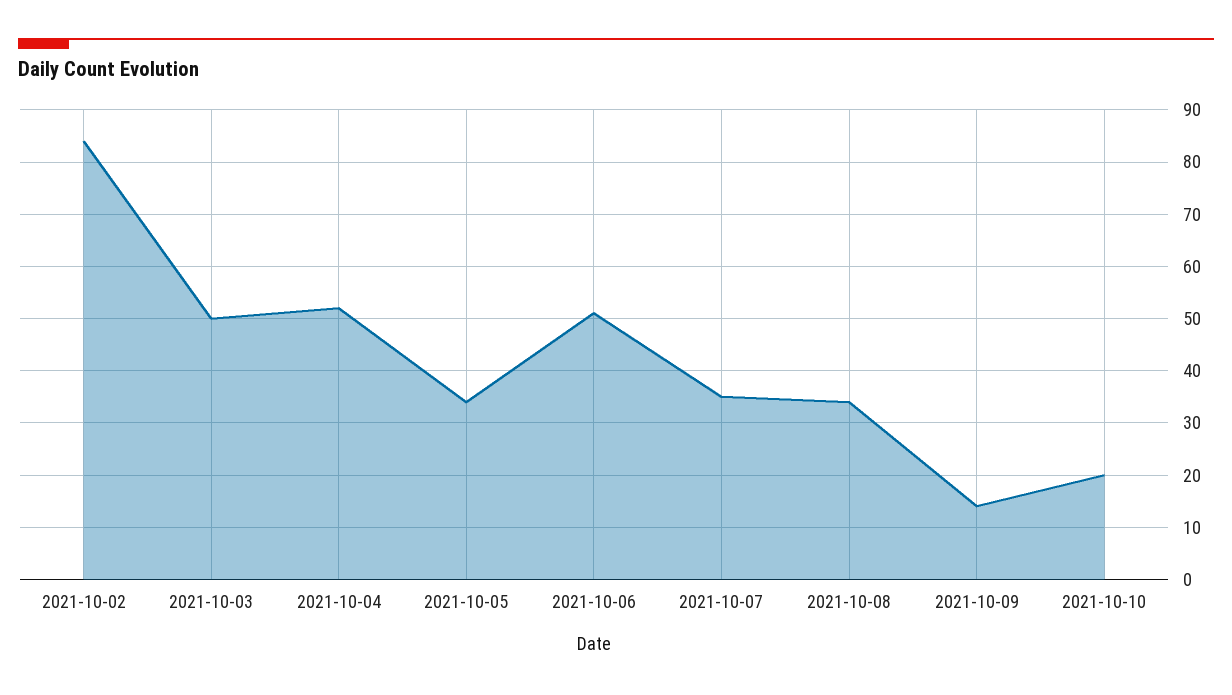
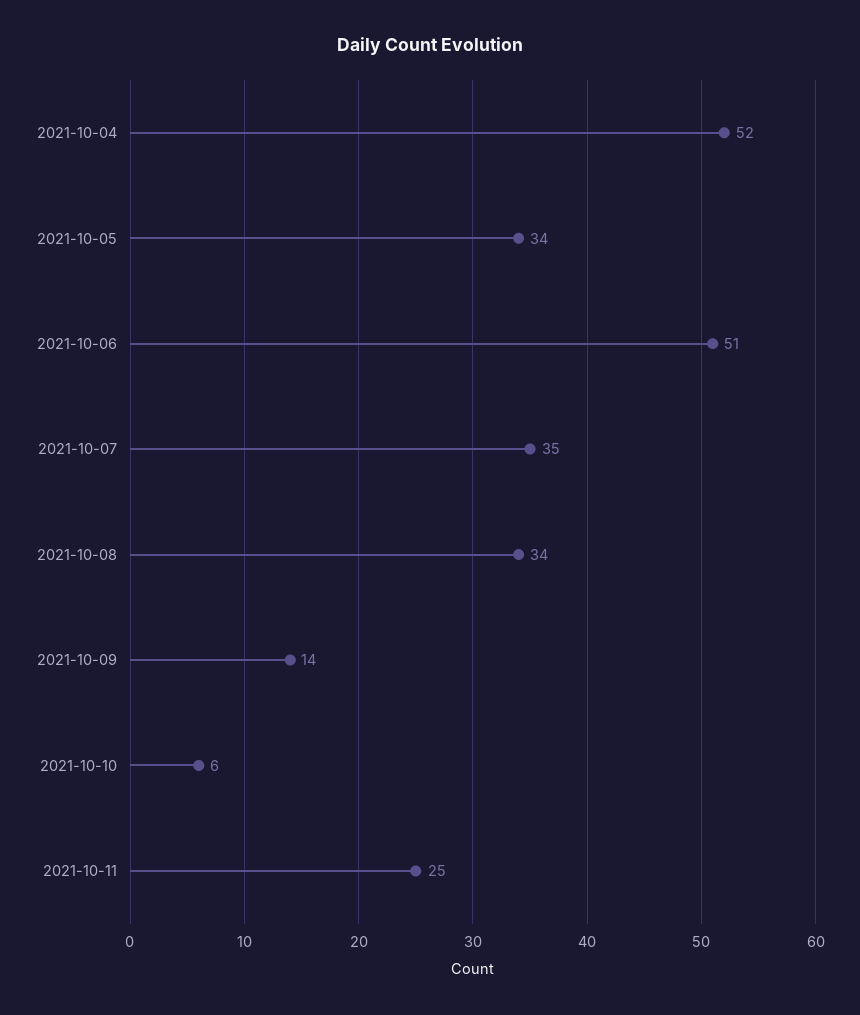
2021-10-02: 85 -> none
2021-10-03: 50 -> none
2021-10-10: 20 -> 6
2021-10-11: none -> 25

